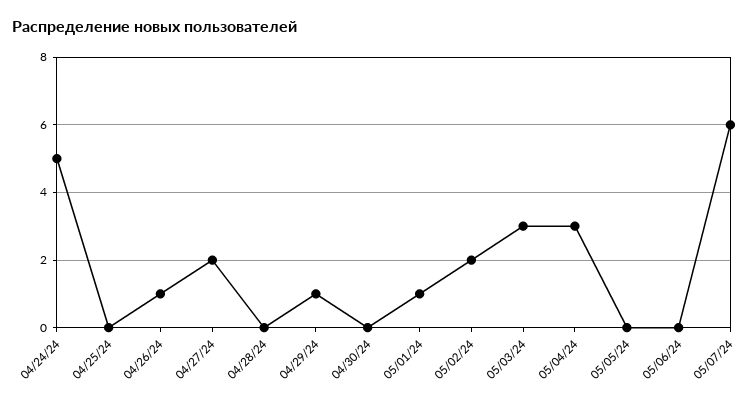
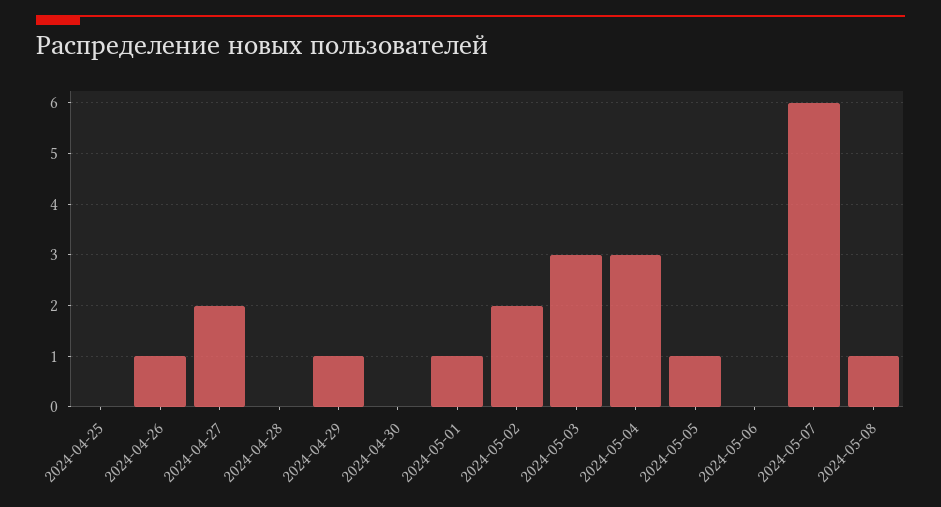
04/24/24: 5 -> none
05/05/24: 0 -> 1
2024-05-08: none -> 1

